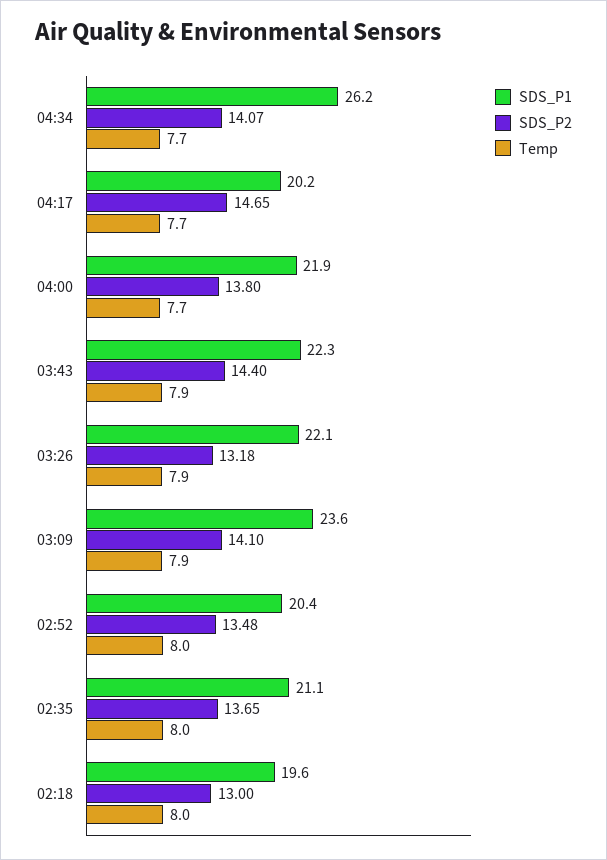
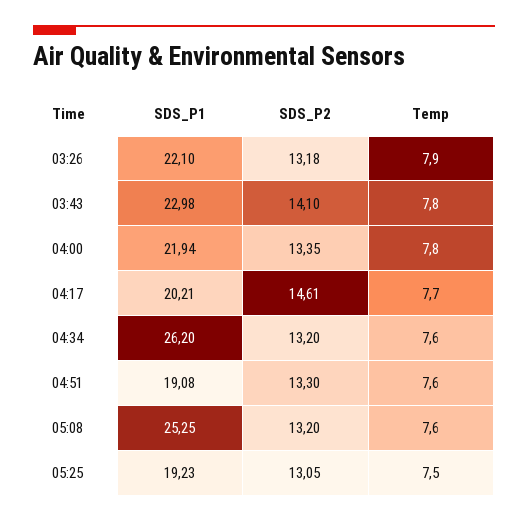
SDS_P2, 04:34: 14.07 -> 13.2
Temp, 04:34: 7.7 -> 7.6
SDS_P2, 04:17: 14.65 -> 14.61
SDS_P2, 04:00: 13.8 -> 13.35
Temp, 04:00: 7.7 -> 7.8
SDS_P1, 03:43: 22.3 -> 22.98
SDS_P2, 03:43: 14.4 -> 14.1
Temp, 03:43: 7.9 -> 7.8
SDS_P1, 03:09: 23.6 -> none
SDS_P2, 03:09: 14.1 -> none
Temp, 03:09: 7.9 -> none
SDS_P1, 02:52: 20.4 -> none
SDS_P2, 02:52: 13.48 -> none
Temp, 02:52: 8 -> none
SDS_P1, 02:35: 21.1 -> none
SDS_P2, 02:35: 13.65 -> none
Temp, 02:35: 8 -> none
SDS_P1, 02:18: 19.6 -> none
SDS_P2, 02:18: 13 -> none
Temp, 02:18: 8 -> none
SDS_P1, 04:51: none -> 19.08
SDS_P2, 04:51: none -> 13.3
Temp, 04:51: none -> 7.6
SDS_P1, 05:08: none -> 25.25
SDS_P2, 05:08: none -> 13.2
Temp, 05:08: none -> 7.6
SDS_P1, 05:25: none -> 19.23
SDS_P2, 05:25: none -> 13.05
Temp, 05:25: none -> 7.5

